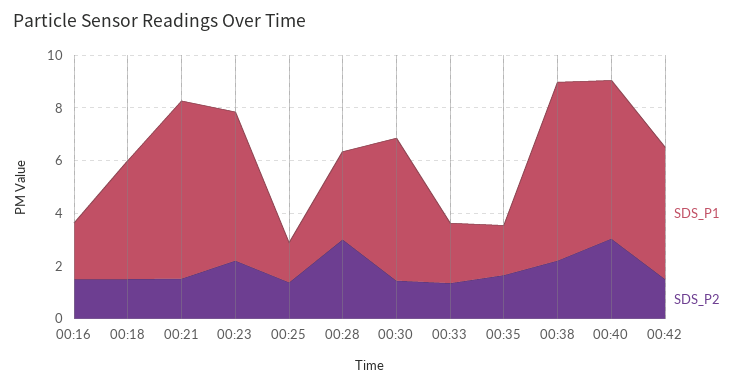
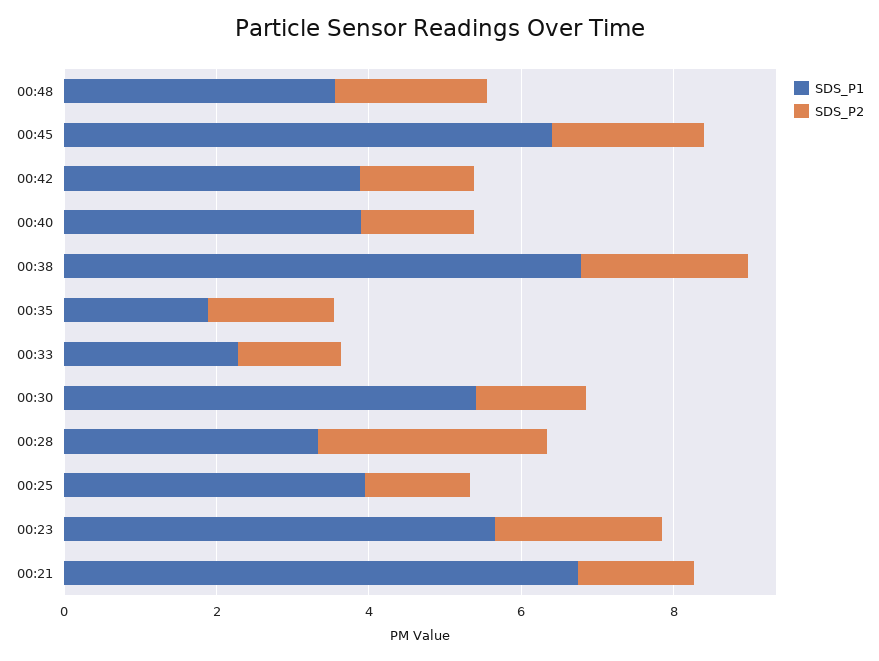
SDS_P1, 00:16: 2 -> none
SDS_P2, 00:16: 1.5 -> none
SDS_P1, 00:18: 4.5 -> none
SDS_P2, 00:18: 1.5 -> none
SDS_P1, 00:25: 1.5 -> 4
SDS_P1, 00:40: 6 -> 4
SDS_P2, 00:40: 3 -> 1.5
SDS_P1, 00:42: 5 -> 4
SDS_P1, 00:48: none -> 3.5
SDS_P2, 00:48: none -> 2
SDS_P1, 00:45: none -> 6.5
SDS_P2, 00:45: none -> 2

